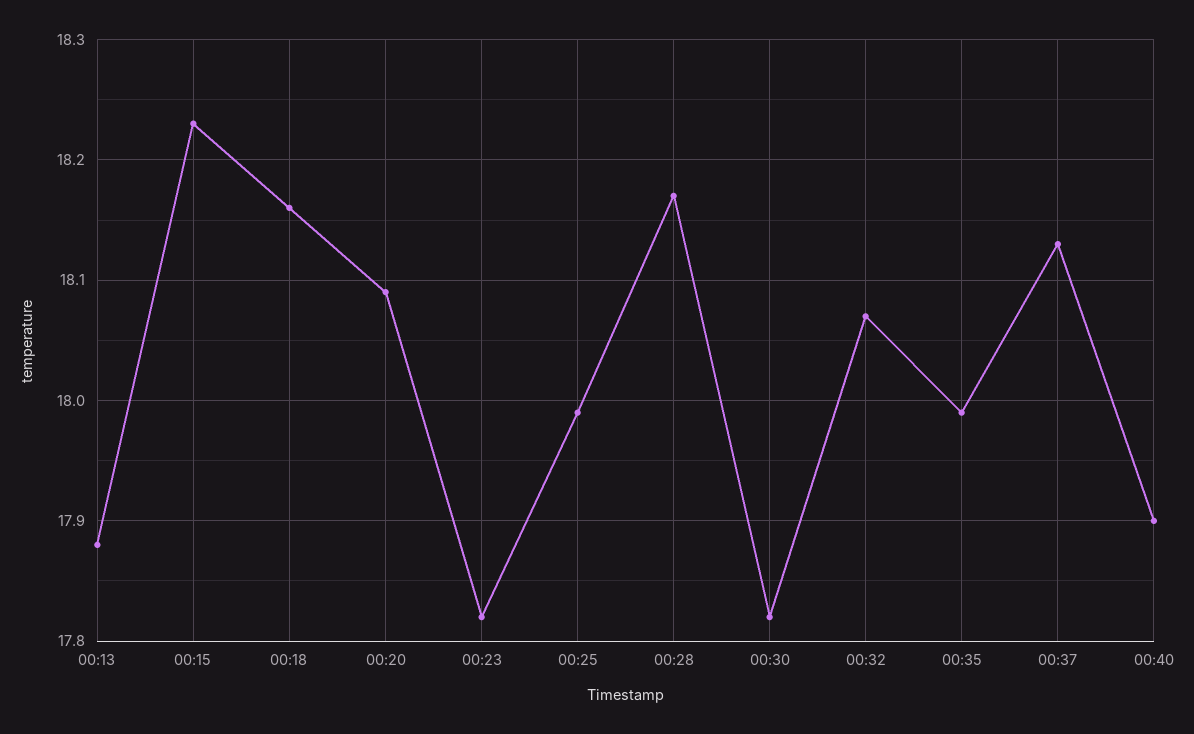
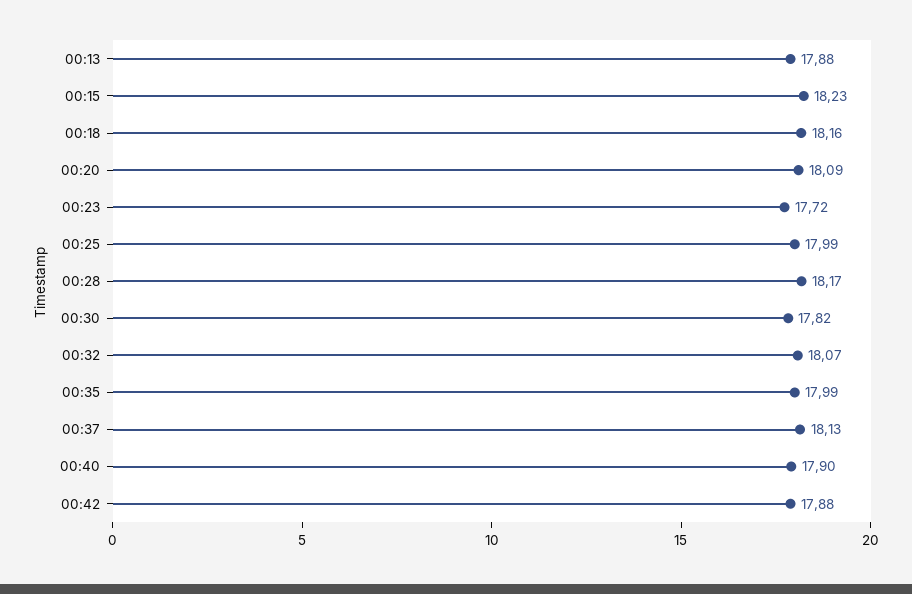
00:23: 17.82 -> 17.72
00:42: none -> 17.88

